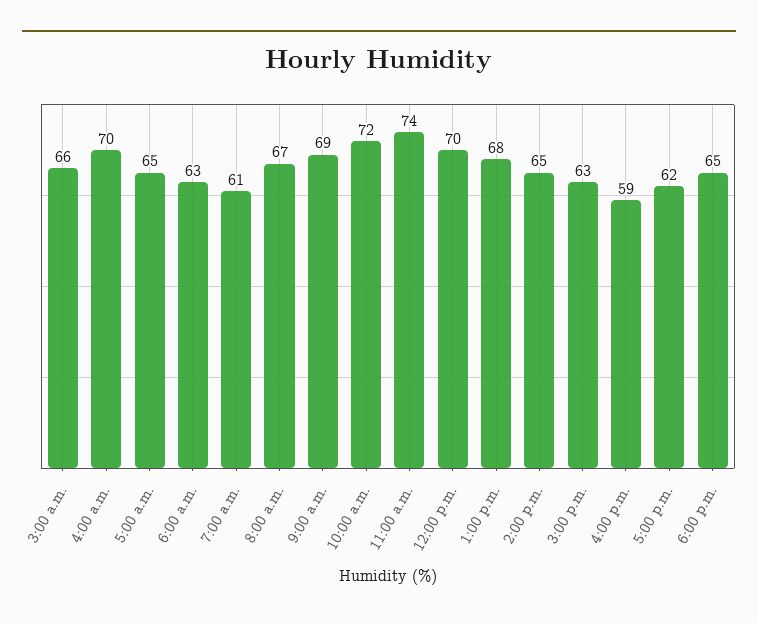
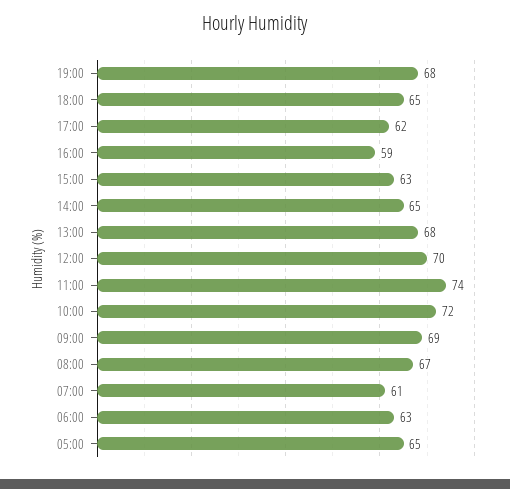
3:00 a.m.: 66 -> none
4:00 a.m.: 70 -> none
19:00: none -> 68

